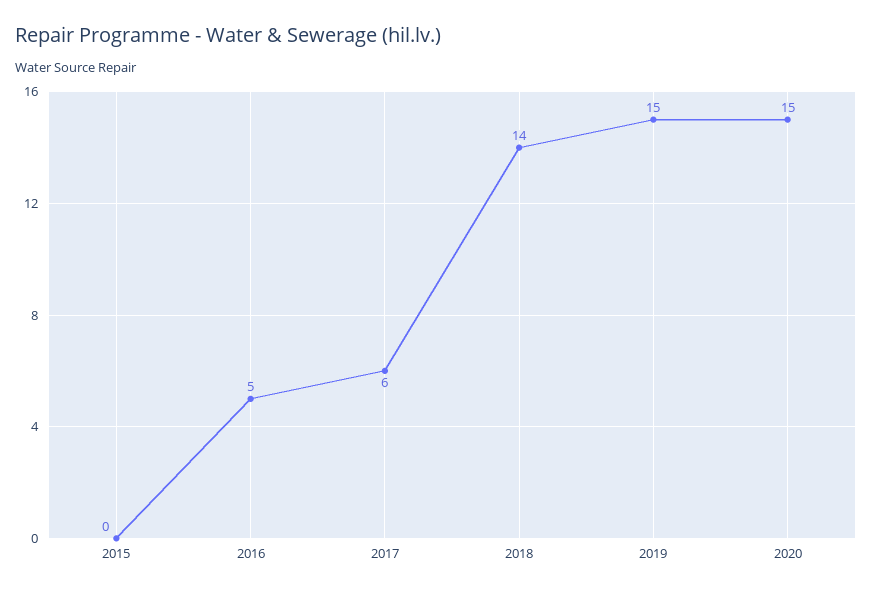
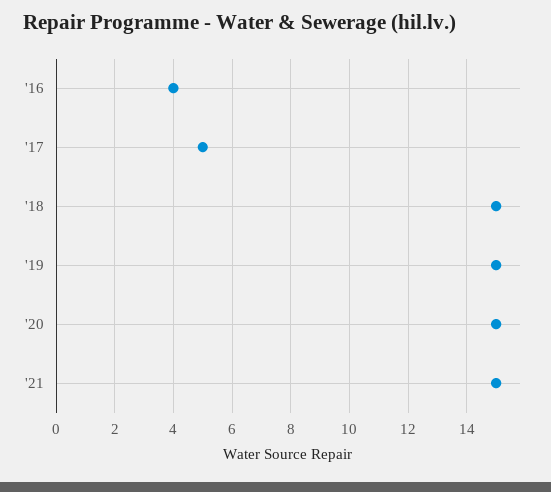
2015: 0 -> none
2016: 5 -> 4
2017: 6 -> 5
2018: 14 -> 15
'21: none -> 15

